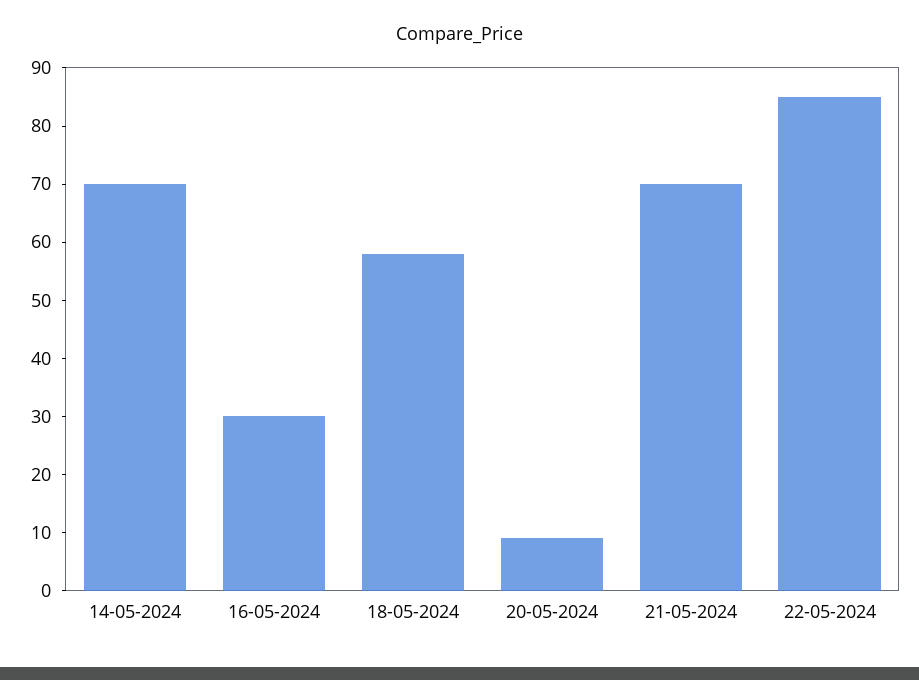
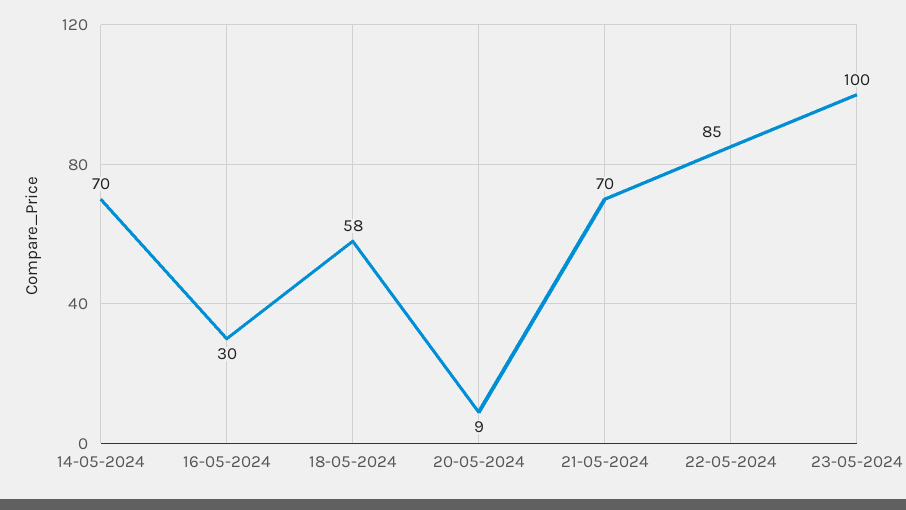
23-05-2024: none -> 100

